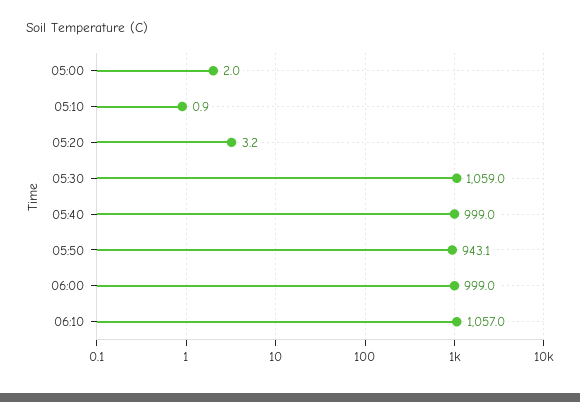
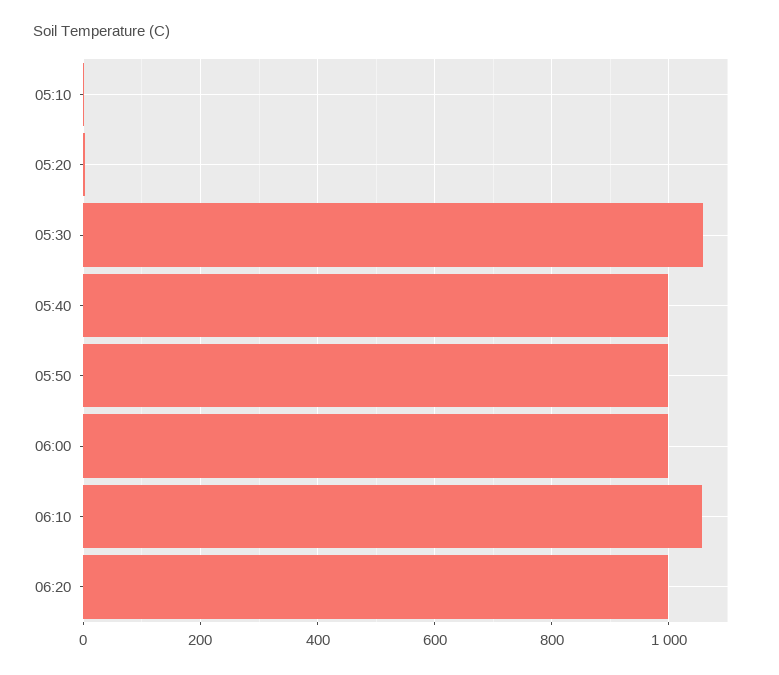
05:00: 2 -> none
05:50: 943.1 -> 1000
06:20: none -> 1000

